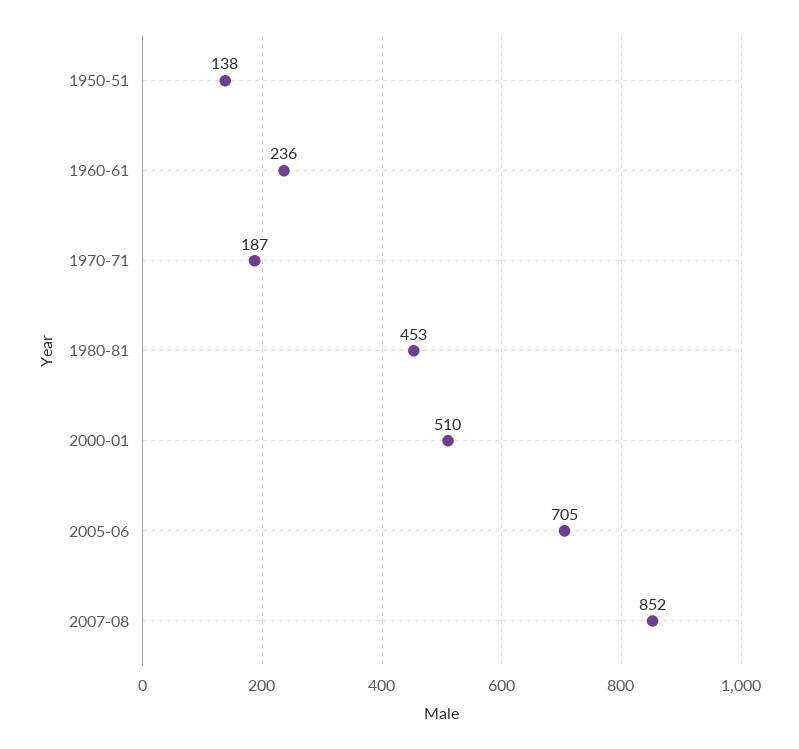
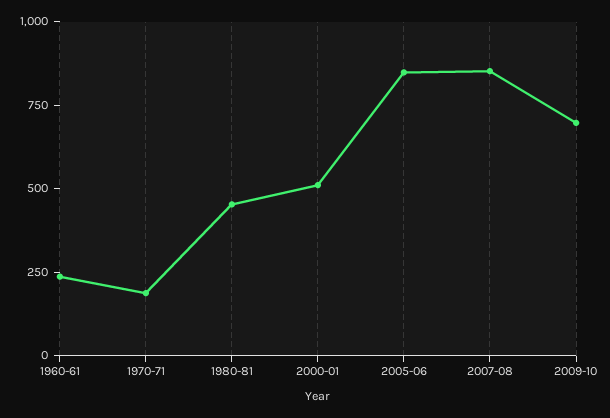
1950-51: 138 -> none
2005-06: 705 -> 850
2009-10: none -> 700

